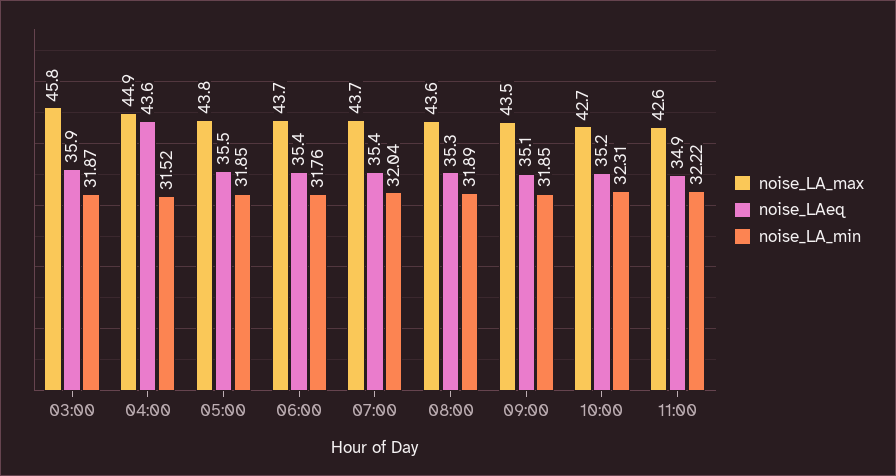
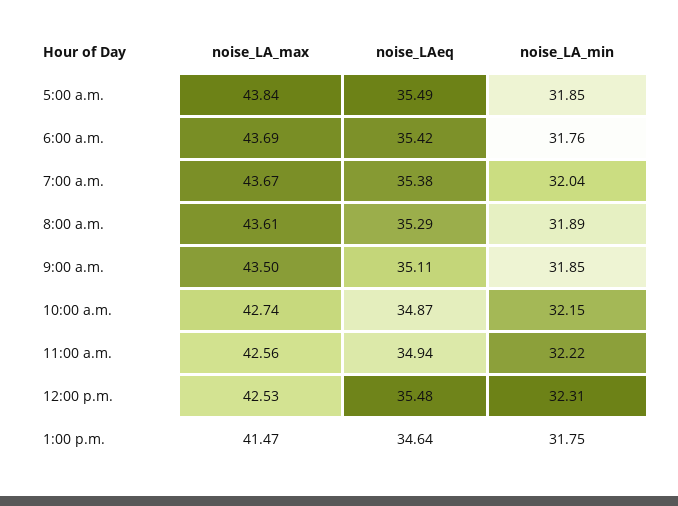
noise_LA_max, 03:00: 45.8 -> none
noise_LAeq, 03:00: 35.9 -> none
noise_LA_min, 03:00: 31.87 -> none
noise_LA_max, 04:00: 44.9 -> none
noise_LAeq, 04:00: 43.6 -> none
noise_LA_min, 04:00: 31.52 -> none
noise_LAeq, 10:00: 35.2 -> 34.87
noise_LA_min, 10:00: 32.31 -> 32.15
noise_LA_max, 12:00 p.m.: none -> 42.53
noise_LAeq, 12:00 p.m.: none -> 35.48
noise_LA_min, 12:00 p.m.: none -> 32.31
noise_LA_max, 1:00 p.m.: none -> 41.47
noise_LAeq, 1:00 p.m.: none -> 34.64
noise_LA_min, 1:00 p.m.: none -> 31.75

